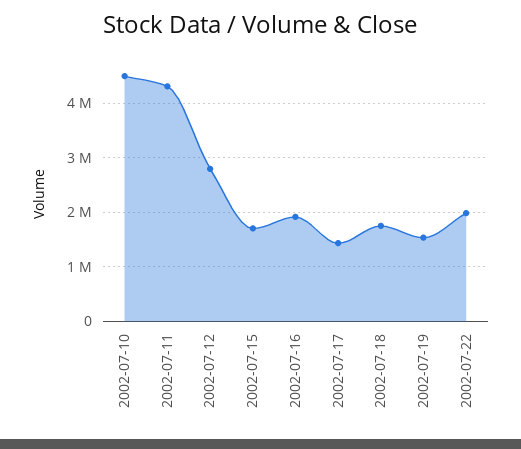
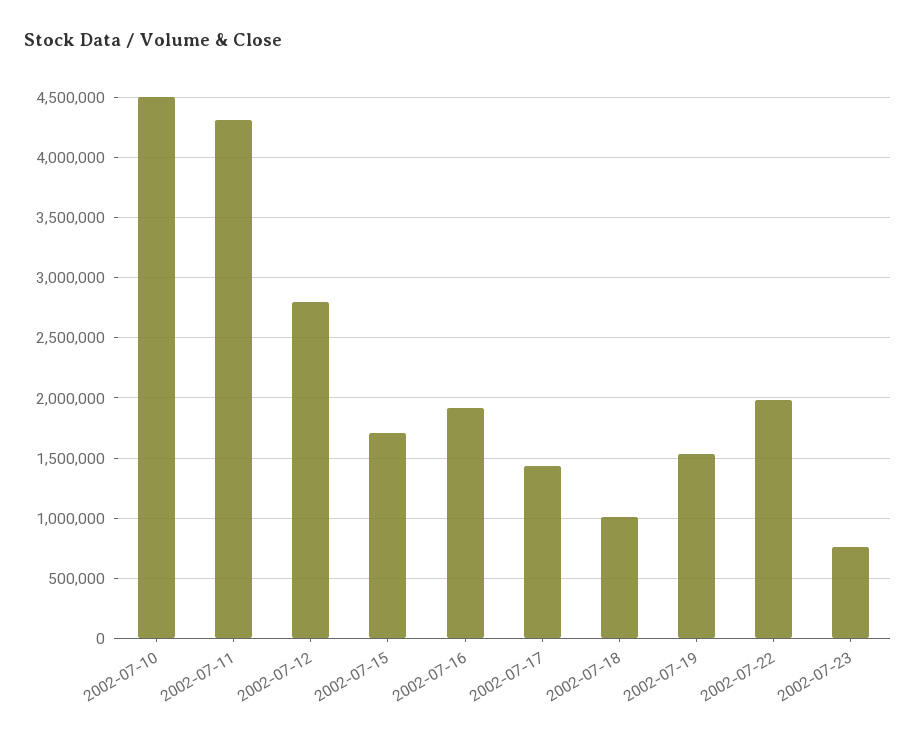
2002-07-18: 1800000 -> 1000000
2002-07-23: none -> 750000

